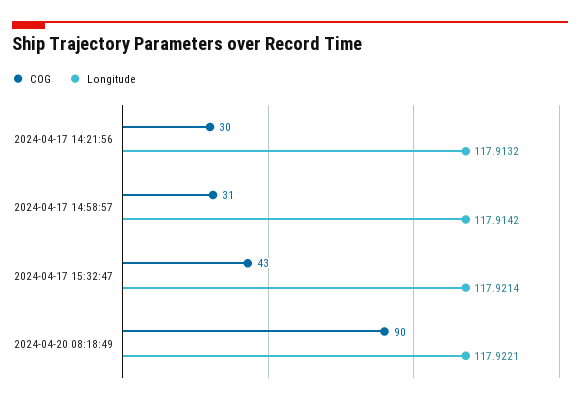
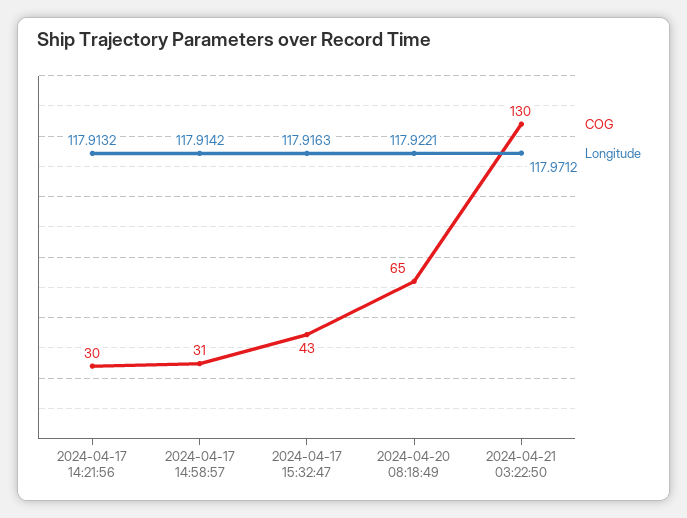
Longitude, 2024-04-17 15:32:47: 117.9214 -> 117.9163
COG, 2024-04-20 08:18:49: 90 -> 65
COG, 2024-04-21 03:22:50: none -> 130
Longitude, 2024-04-21 03:22:50: none -> 117.9712

